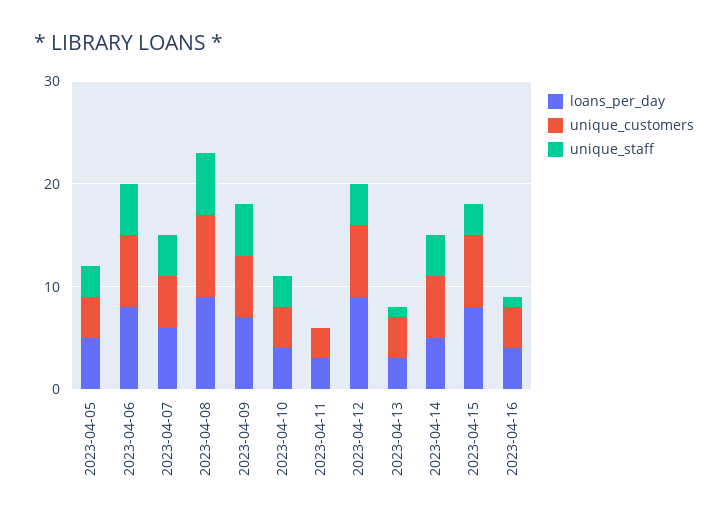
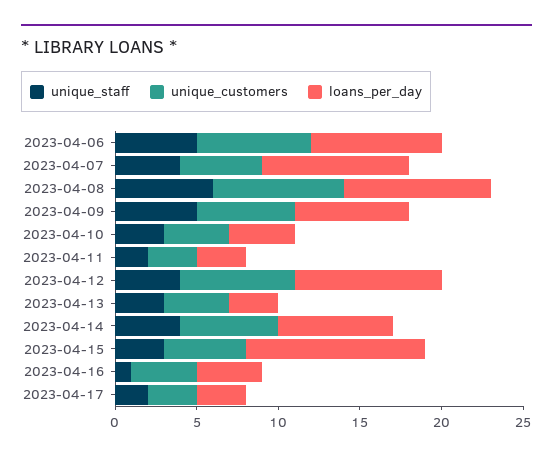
loans_per_day, 2023-04-05: 5 -> none
unique_customers, 2023-04-05: 4 -> none
unique_staff, 2023-04-05: 3 -> none
loans_per_day, 2023-04-07: 6 -> 9
unique_staff, 2023-04-11: 0 -> 2
unique_staff, 2023-04-13: 1 -> 3
loans_per_day, 2023-04-14: 5 -> 7
loans_per_day, 2023-04-15: 8 -> 11
unique_customers, 2023-04-15: 7 -> 5
unique_staff, 2023-04-17: none -> 2
unique_customers, 2023-04-17: none -> 3
loans_per_day, 2023-04-17: none -> 3

